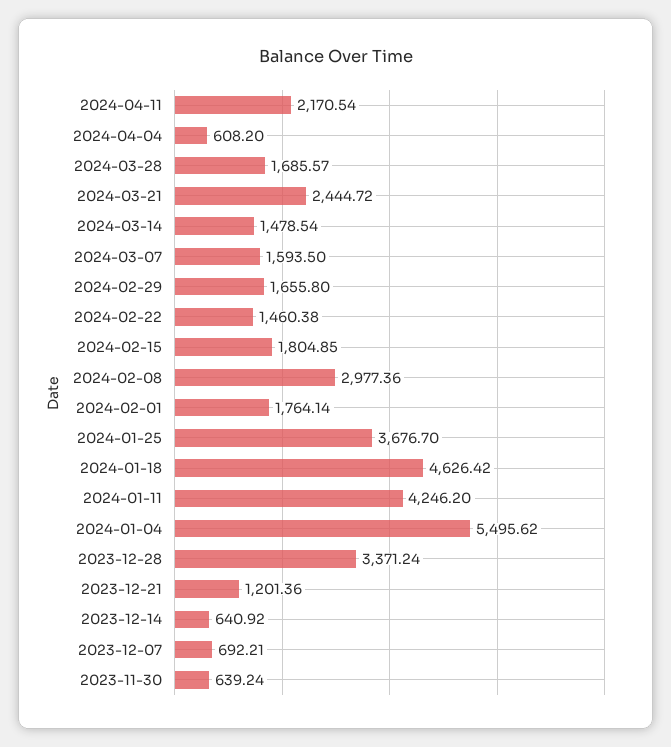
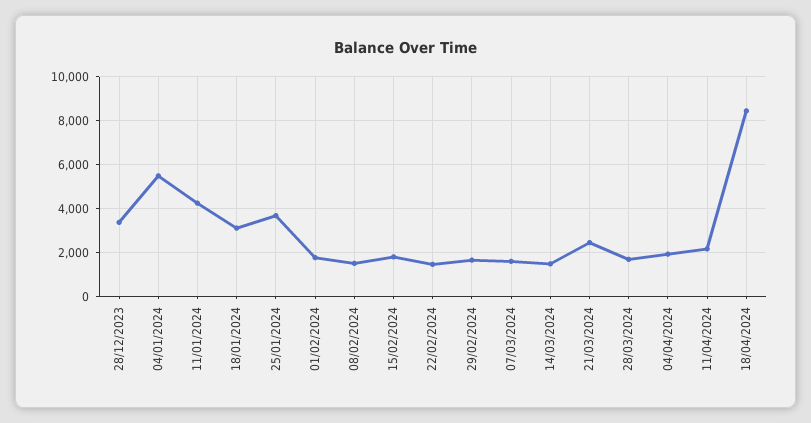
2024-04-04: 608.2 -> 2000
2024-02-08: 2977.36 -> 1500
2024-01-18: 4626.42 -> 3000
2023-12-21: 1201.36 -> none
2023-12-14: 640.92 -> none
2023-12-07: 692.21 -> none
2023-11-30: 639.24 -> none
18/04/2024: none -> 8500

